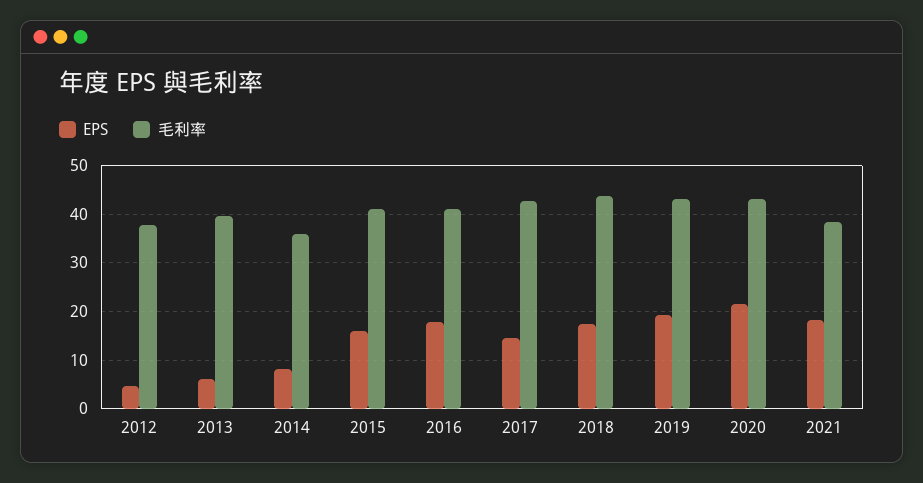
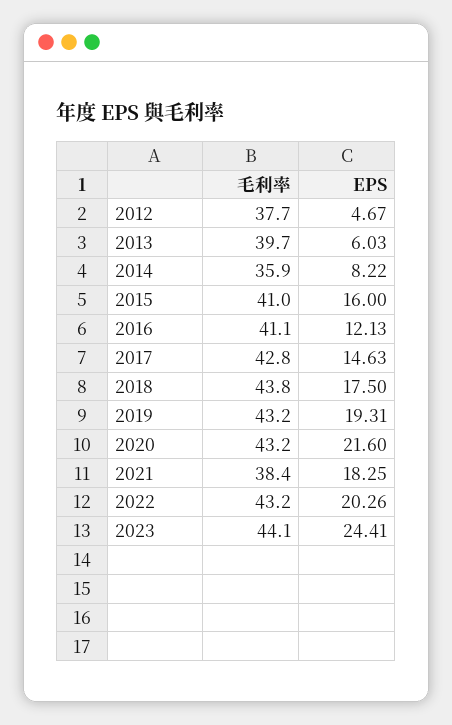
EPS, 2016: 18 -> 12.13
毛利率, 2022: none -> 43.2
EPS, 2022: none -> 20.26
毛利率, 2023: none -> 44.1
EPS, 2023: none -> 24.41

